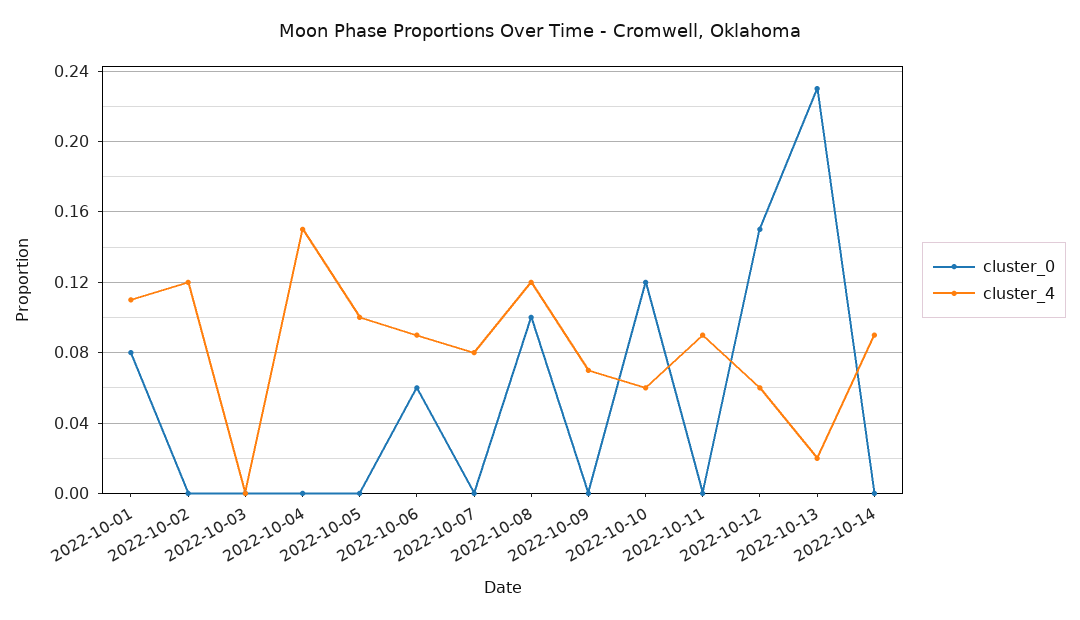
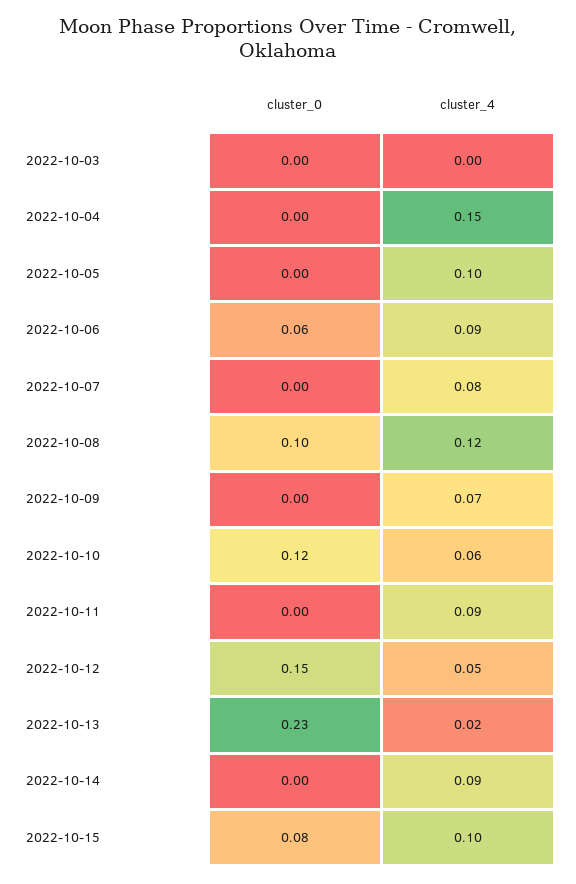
cluster_0, 2022-10-01: 0.08 -> none
cluster_4, 2022-10-01: 0.11 -> none
cluster_0, 2022-10-02: 0 -> none
cluster_4, 2022-10-02: 0.12 -> none
cluster_4, 2022-10-12: 0.06 -> 0.05
cluster_0, 2022-10-15: none -> 0.08
cluster_4, 2022-10-15: none -> 0.1

